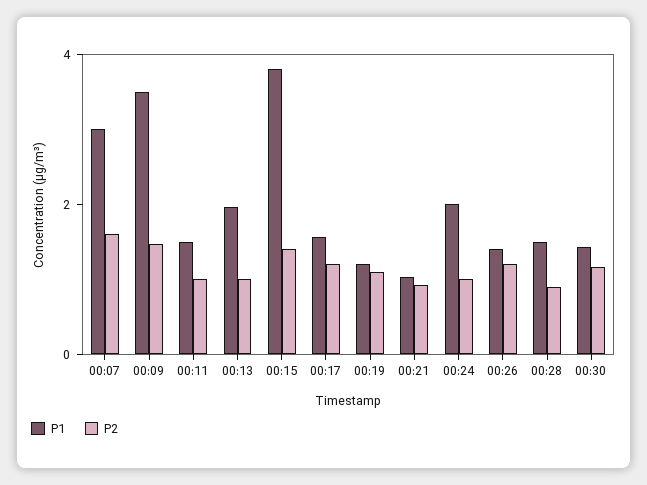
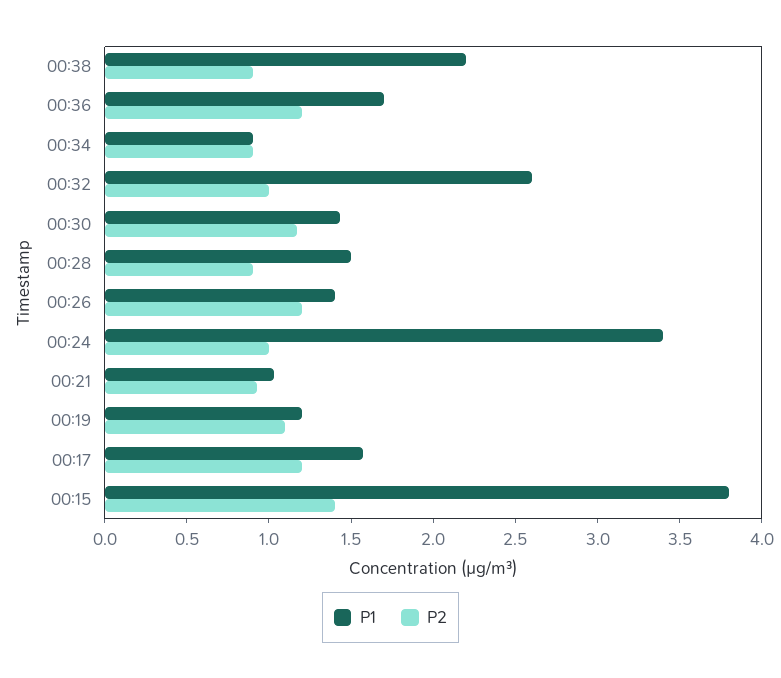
P1, 00:07: 3 -> none
P2, 00:07: 1.5 -> none
P1, 00:09: 3.5 -> none
P2, 00:09: 1.5 -> none
P1, 00:11: 1.5 -> none
P2, 00:11: 1 -> none
P1, 00:13: 2 -> none
P2, 00:13: 1 -> none
P1, 00:24: 2 -> 3.4
P1, 00:38: none -> 2.2
P2, 00:38: none -> 0.9
P1, 00:36: none -> 1.7
P2, 00:36: none -> 1.2
P1, 00:34: none -> 0.9
P2, 00:34: none -> 0.9
P1, 00:32: none -> 2.6
P2, 00:32: none -> 1

